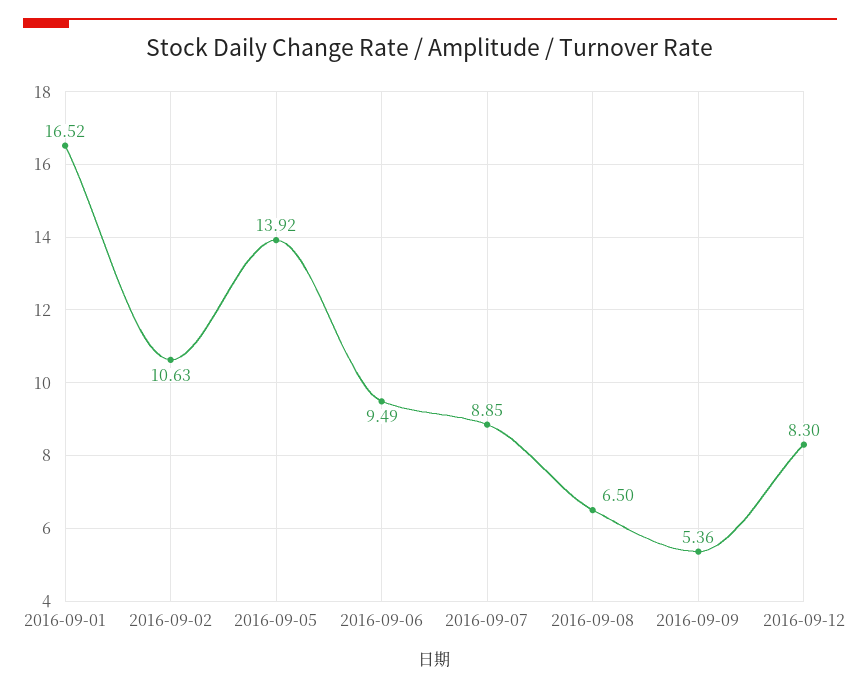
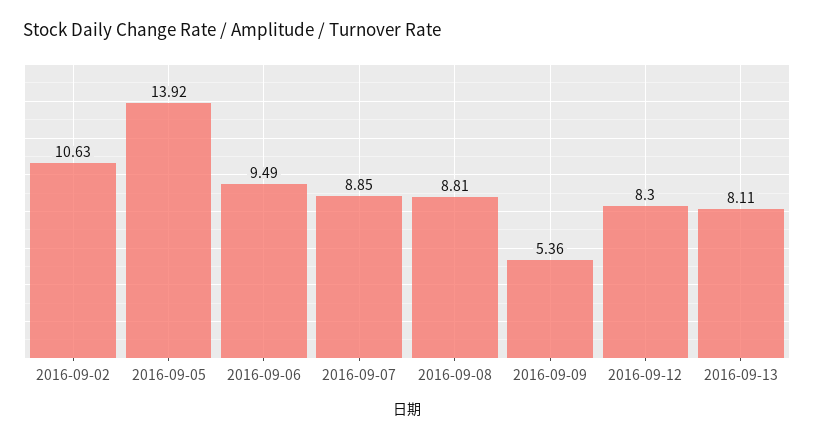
2016-09-01: 16.52 -> none
2016-09-08: 6.5 -> 8.81
2016-09-13: none -> 8.11

